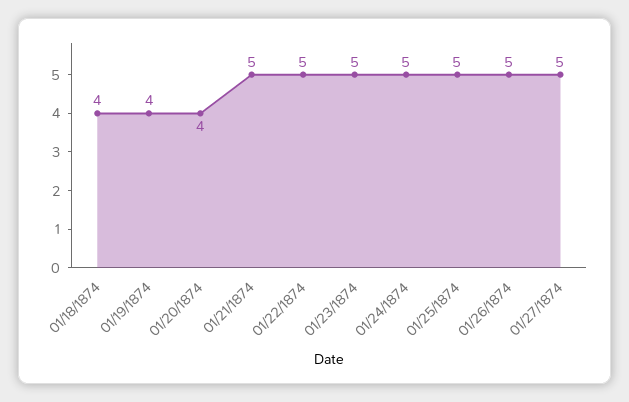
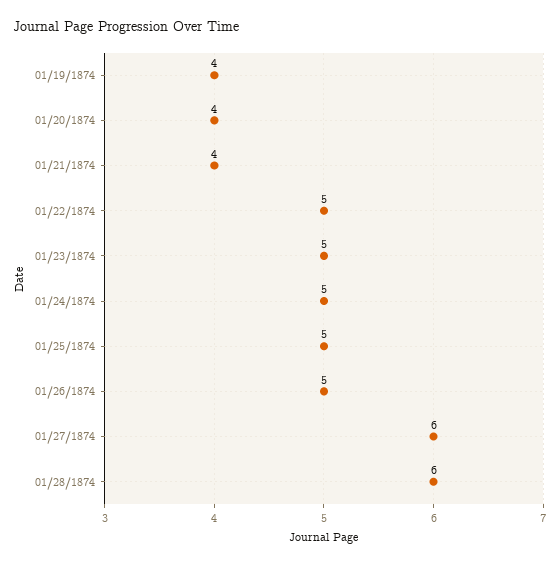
01/18/1874: 4 -> none
01/21/1874: 5 -> 4
01/27/1874: 5 -> 6
01/28/1874: none -> 6

